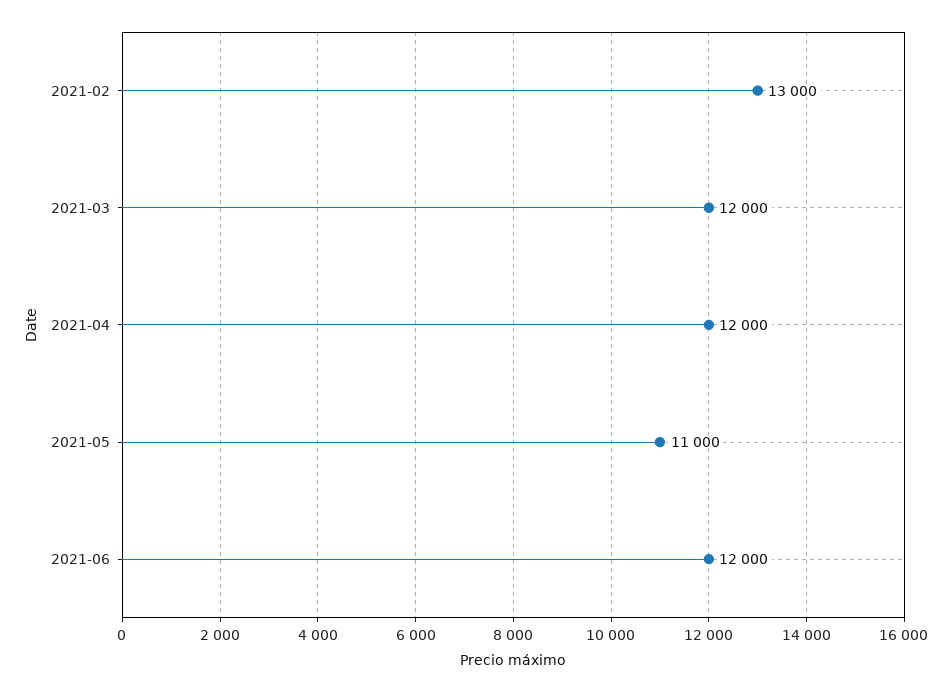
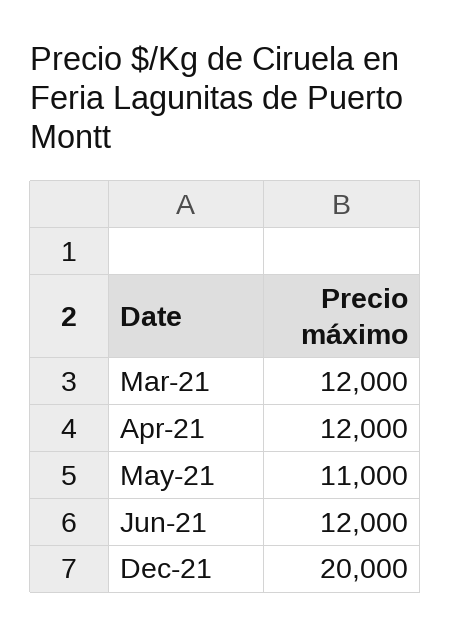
2021-02: 13000 -> none
Dec-21: none -> 20000

